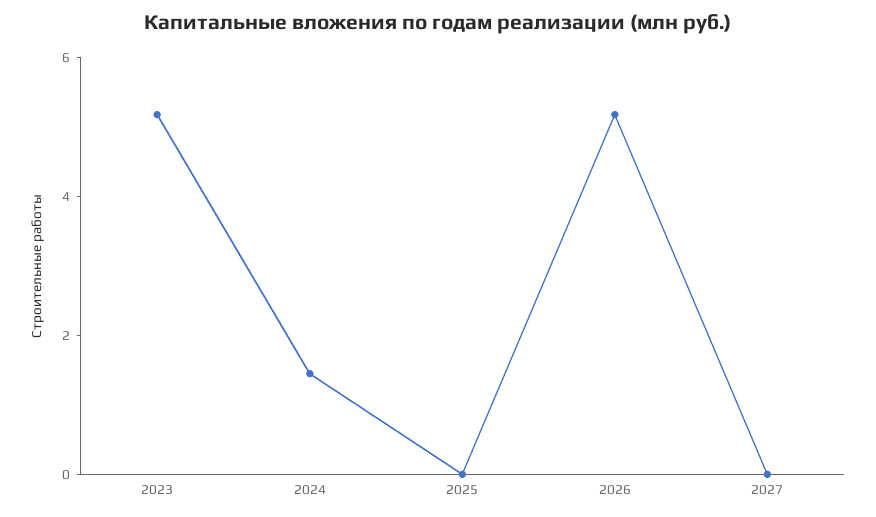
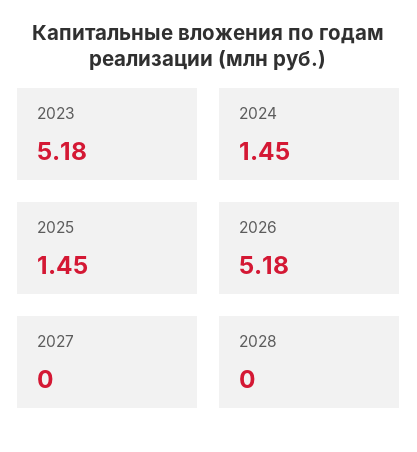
2025: 0 -> 1.45
2028: none -> 0

